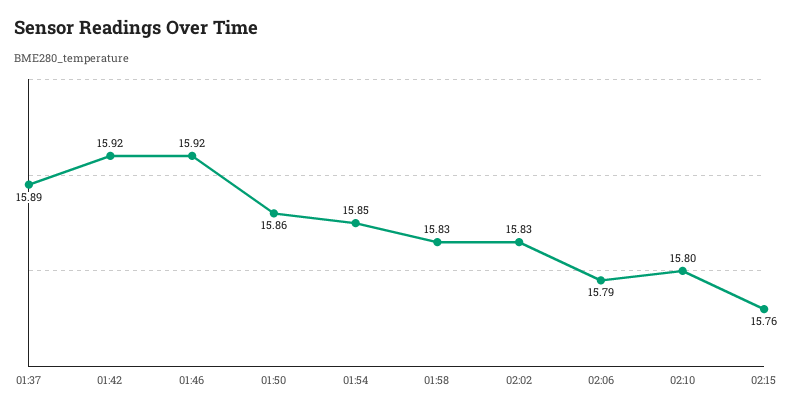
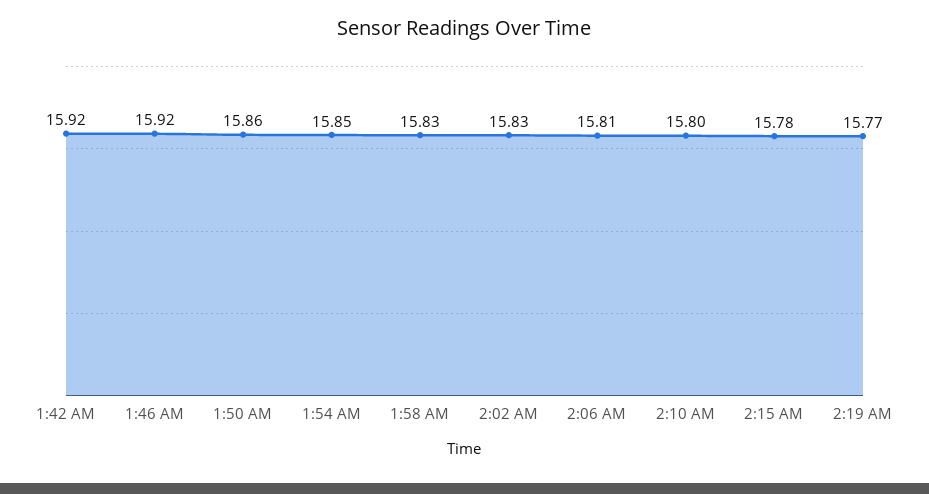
01:37: 15.89 -> none
02:06: 15.79 -> 15.81
02:15: 15.76 -> 15.78
2:19 AM: none -> 15.77

